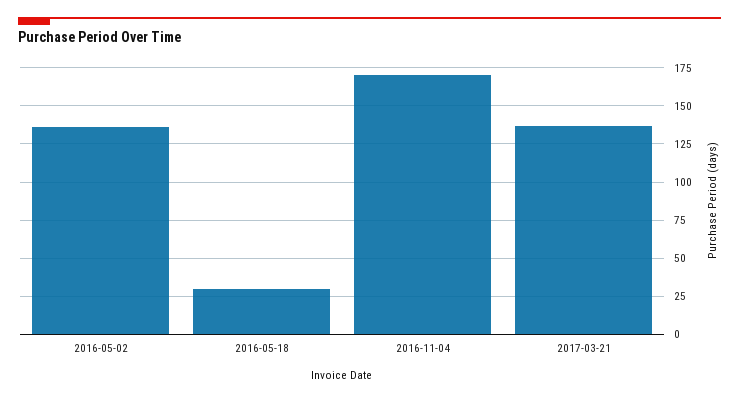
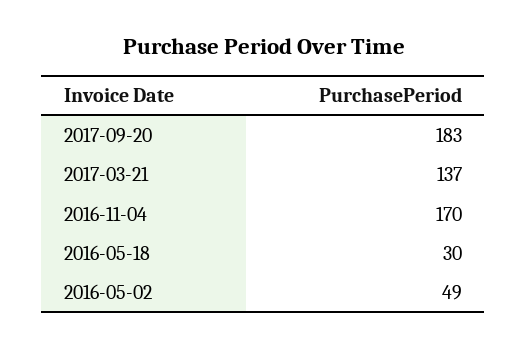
2016-05-02: 135 -> 49
2017-09-20: none -> 183

